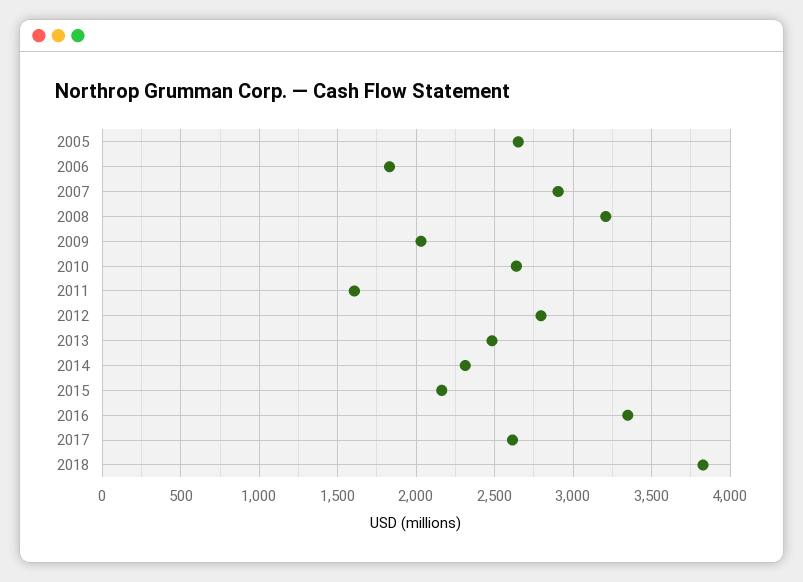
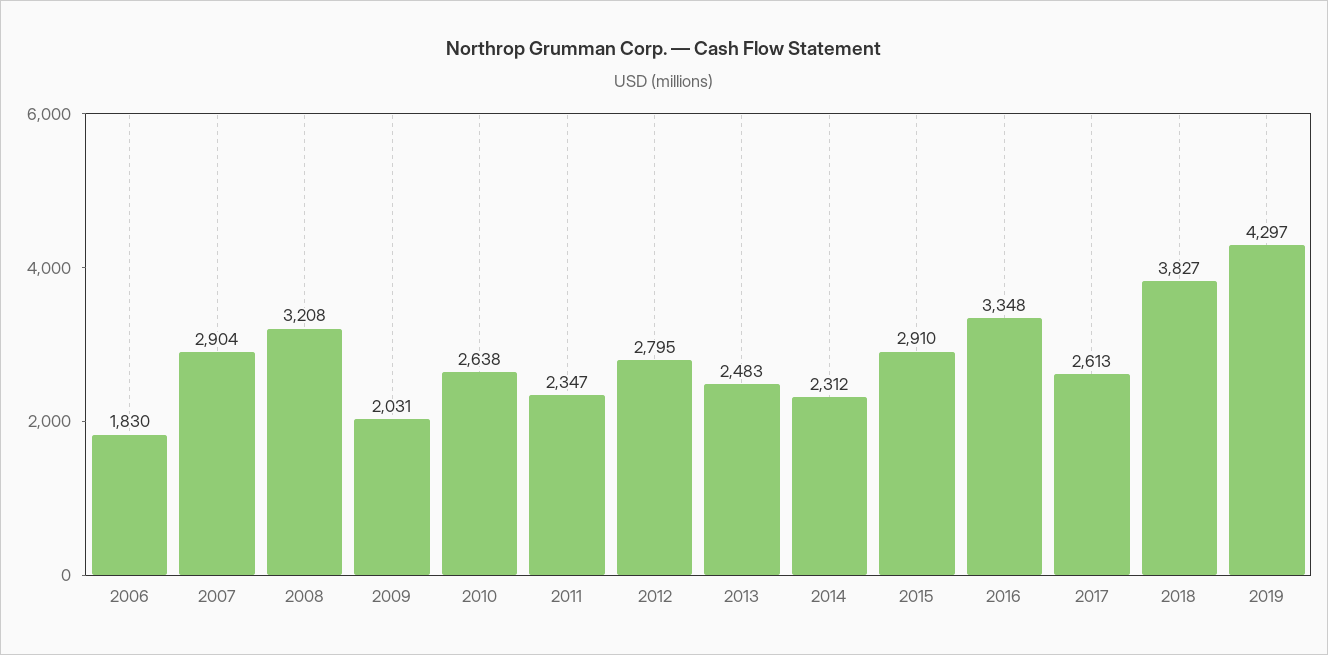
2005: 2650 -> none
2011: 1600 -> 2347
2015: 2150 -> 2910
2019: none -> 4297

